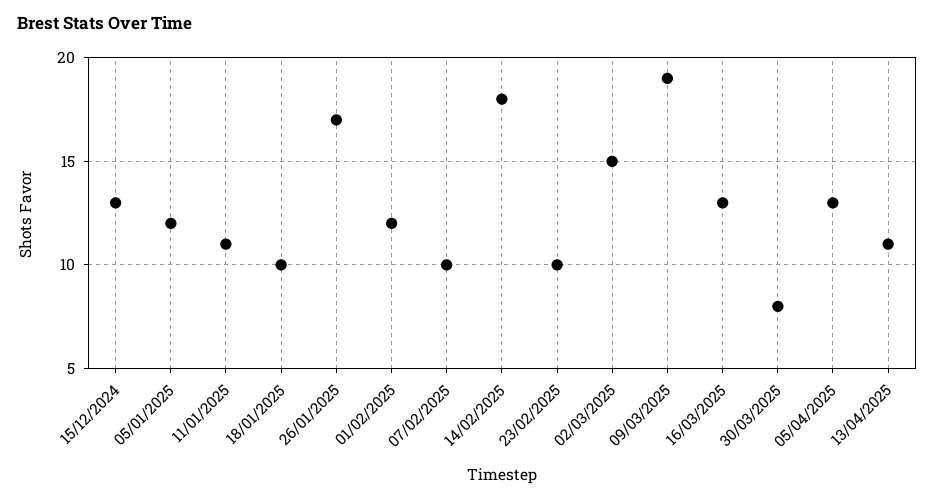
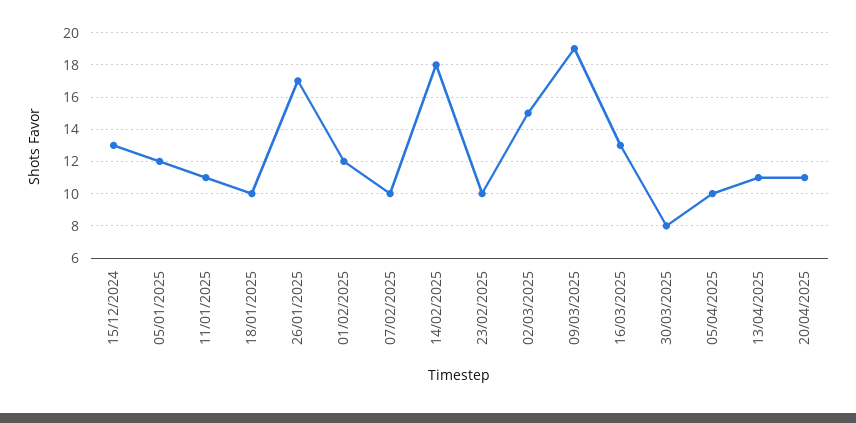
05/04/2025: 13 -> 10
20/04/2025: none -> 11

